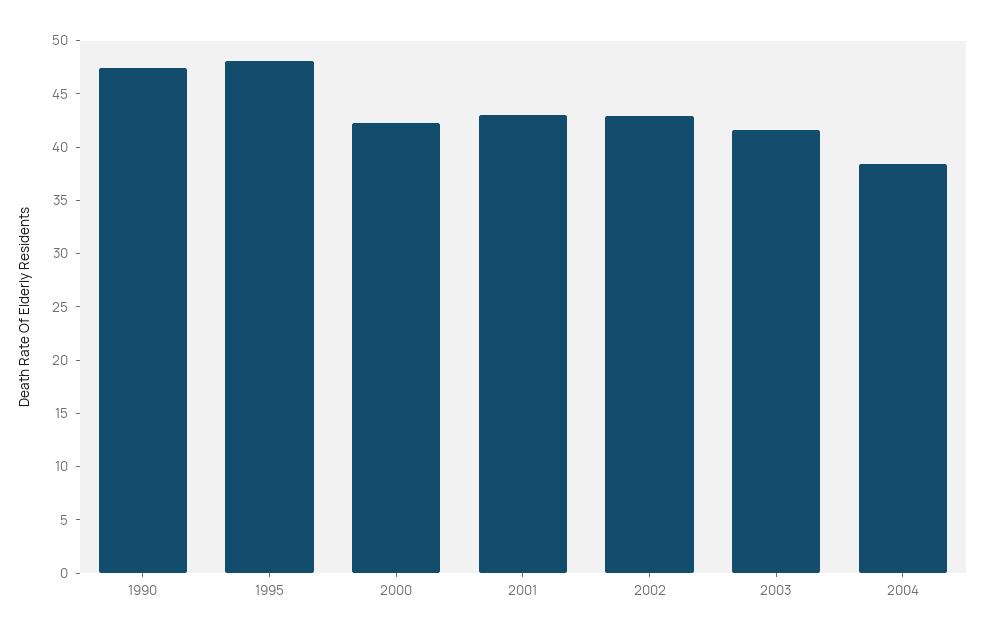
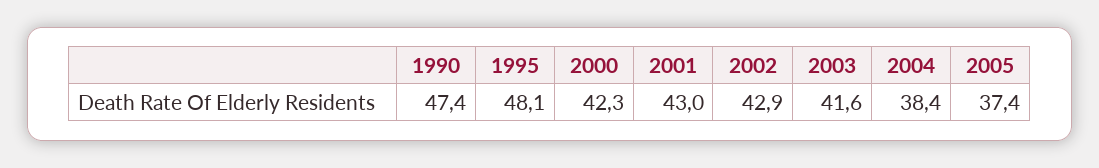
2005: none -> 37.4

